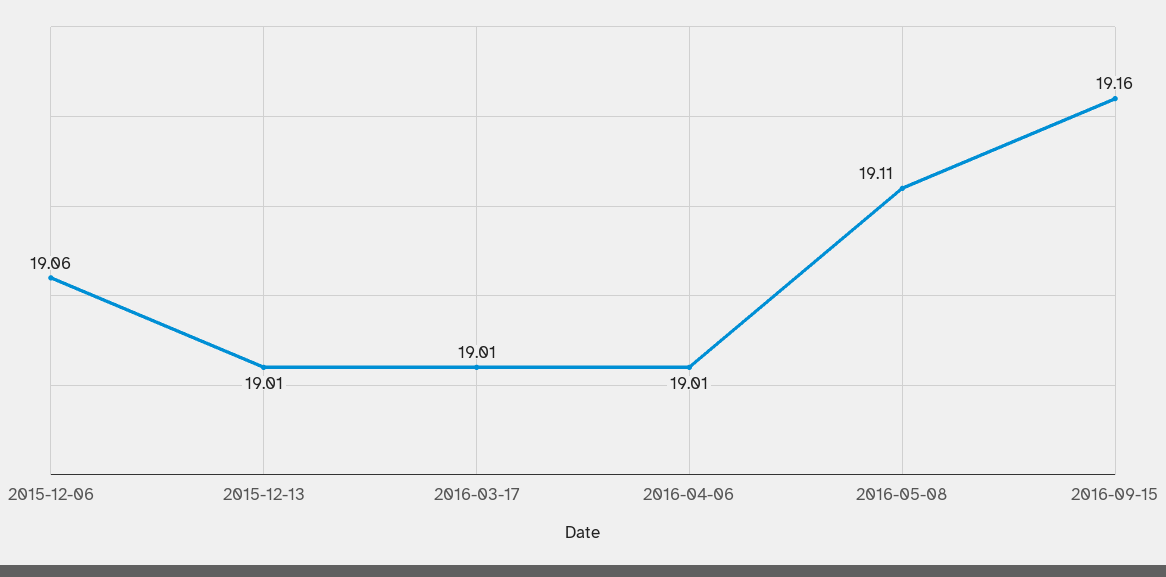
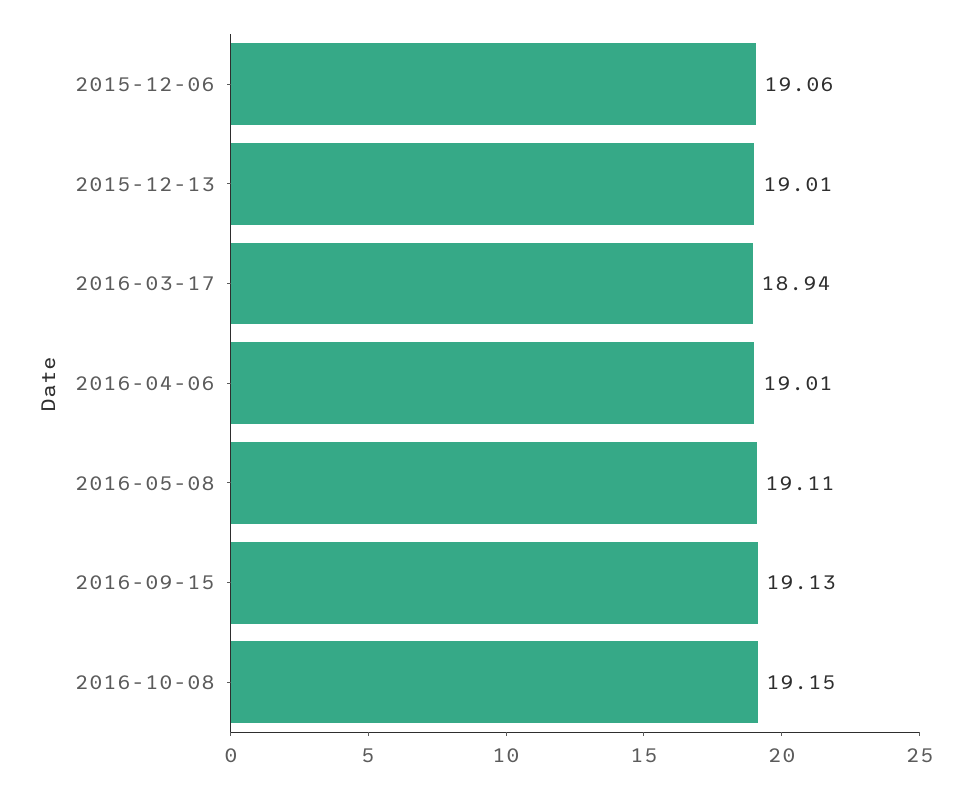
2016-03-17: 19.01 -> 18.94
2016-09-15: 19.16 -> 19.13
2016-10-08: none -> 19.15

